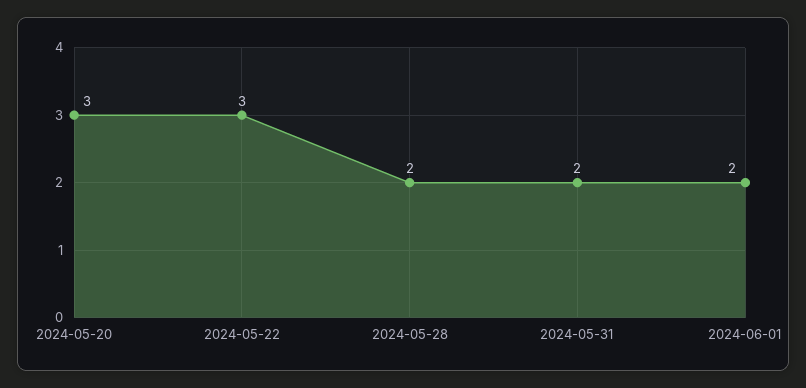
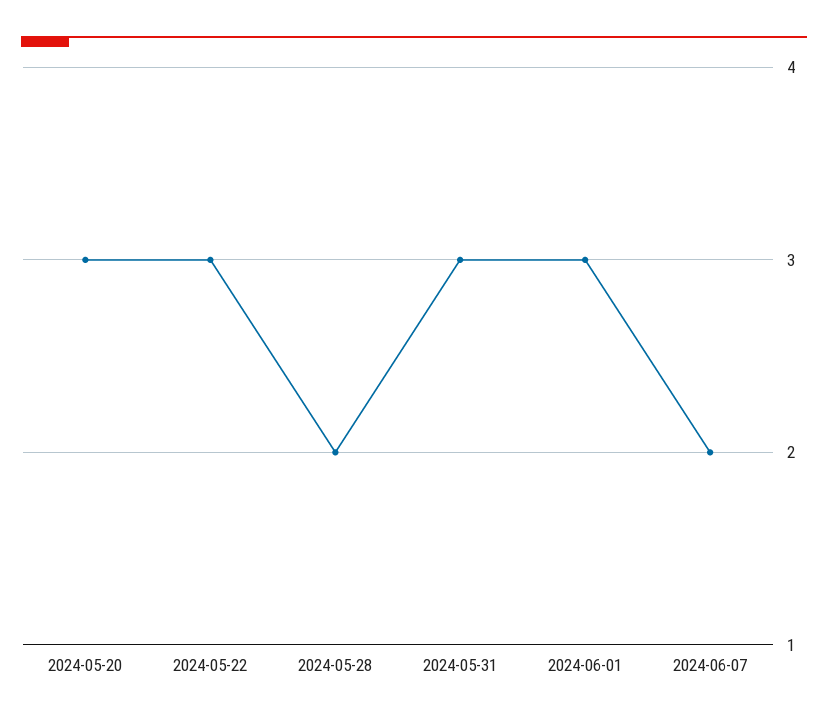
2024-05-31: 2 -> 3
2024-06-01: 2 -> 3
2024-06-07: none -> 2

